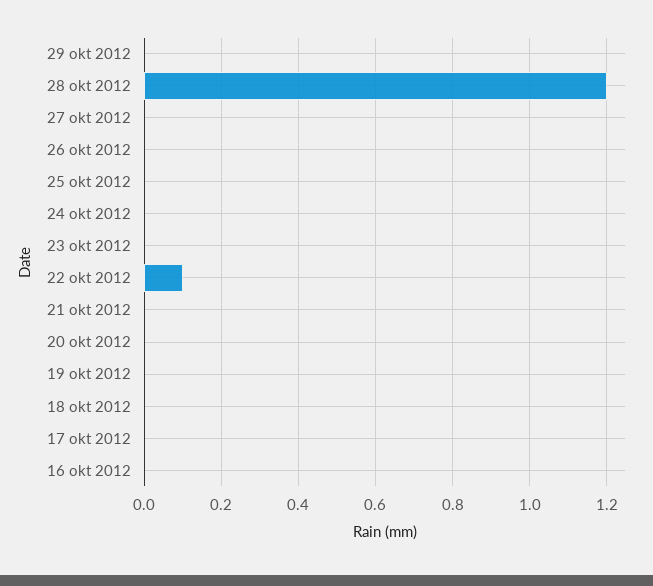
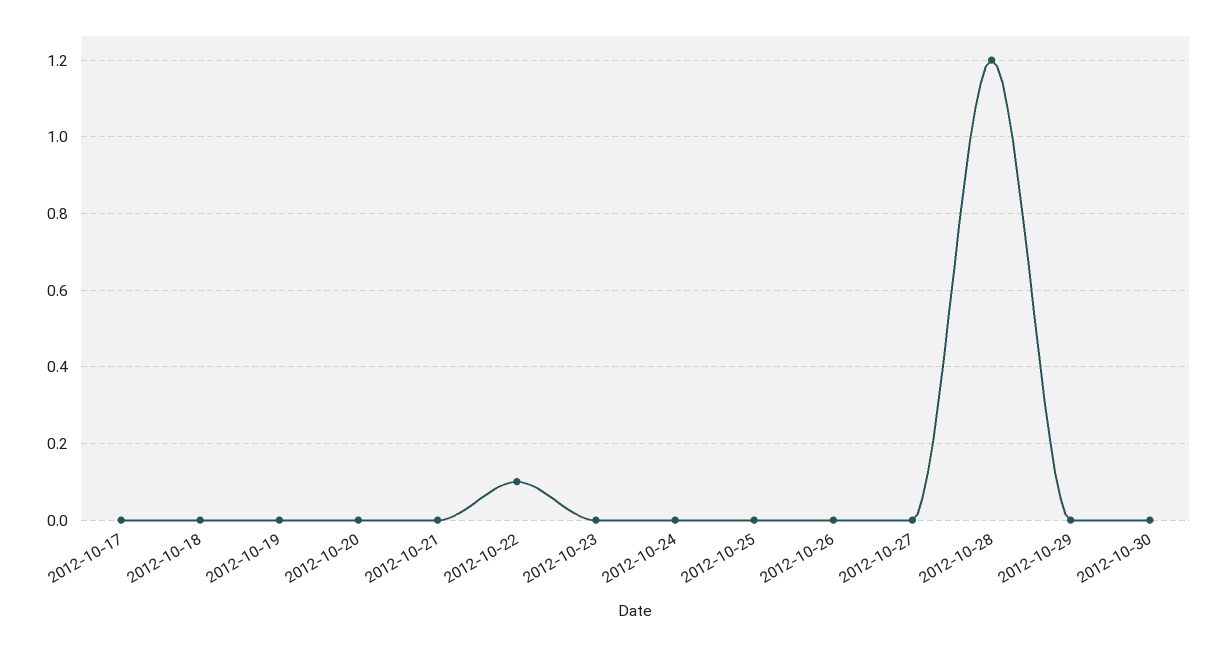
16 okt 2012: 0 -> none
2012-10-30: none -> 0

